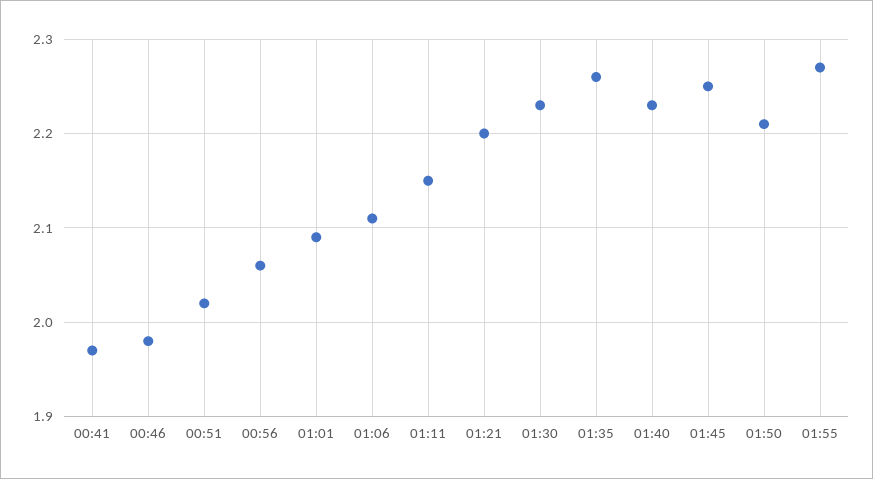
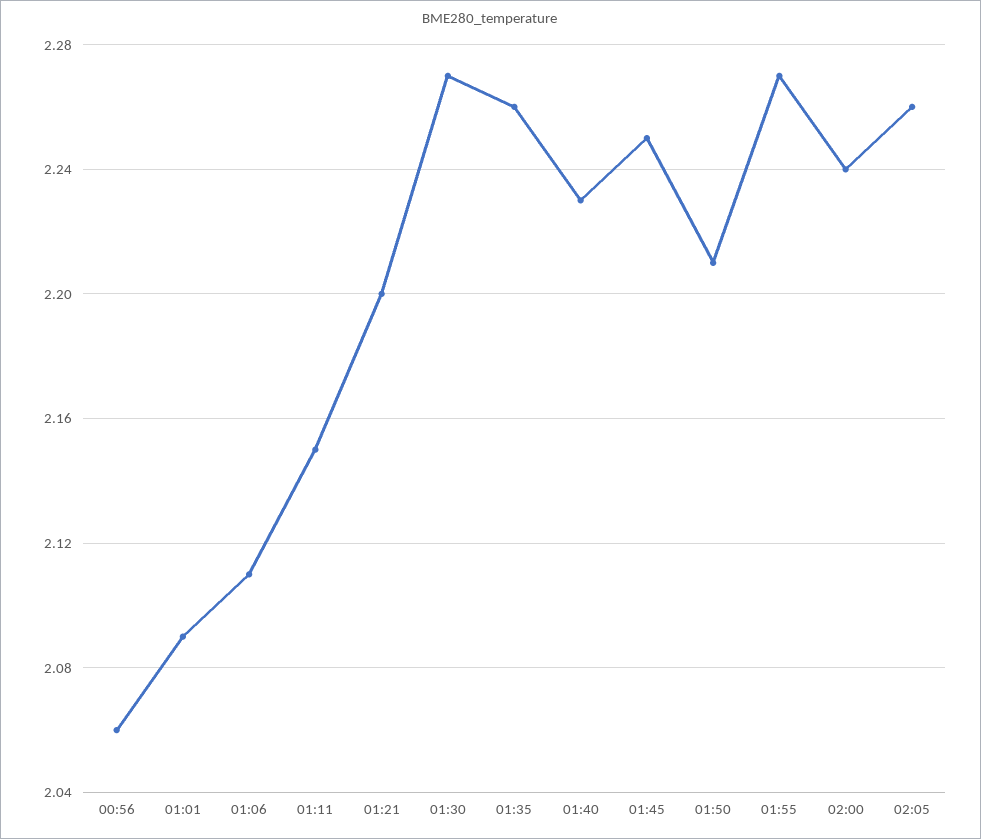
00:41: 1.97 -> none
00:46: 1.98 -> none
00:51: 2.02 -> none
01:30: 2.23 -> 2.27
02:00: none -> 2.24
02:05: none -> 2.26

